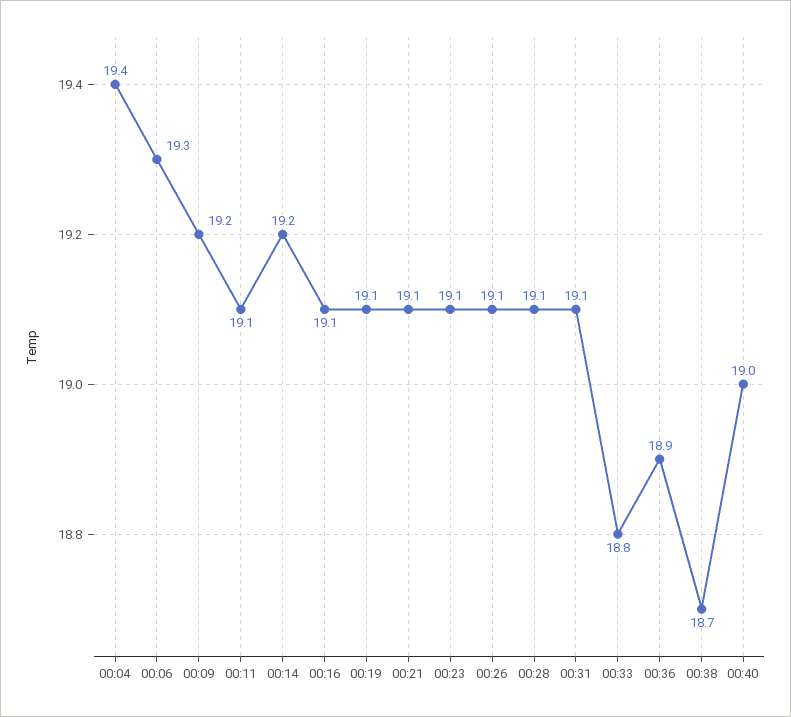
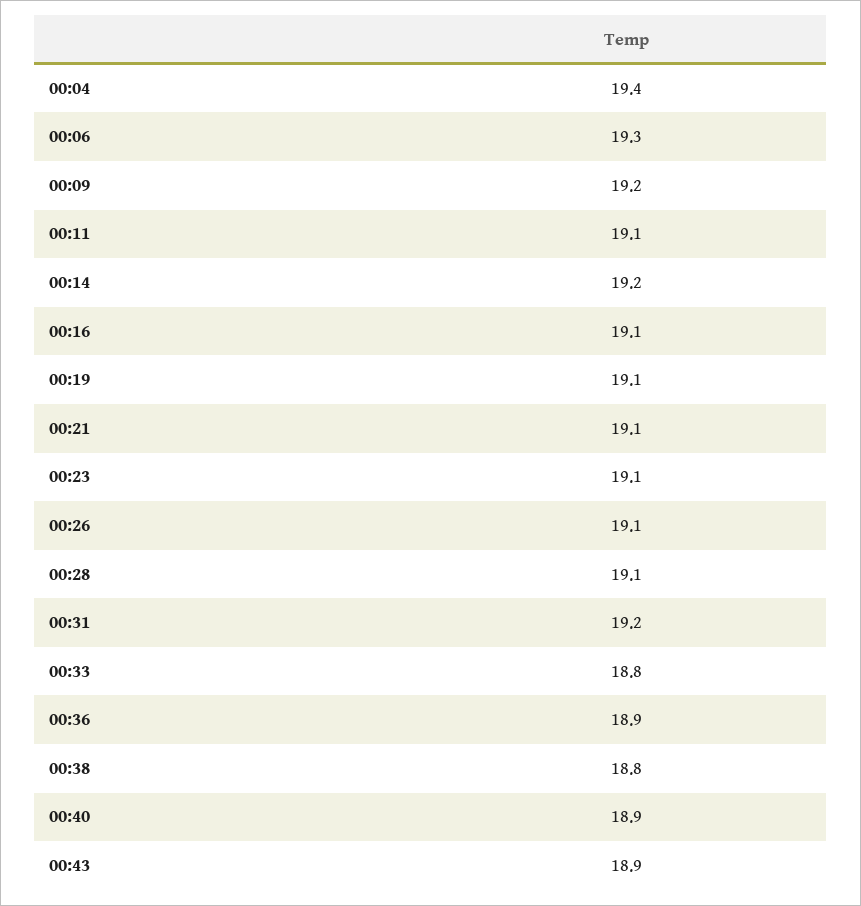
00:31: 19.1 -> 19.2
00:38: 18.7 -> 18.8
00:40: 19 -> 18.9
00:43: none -> 18.9

